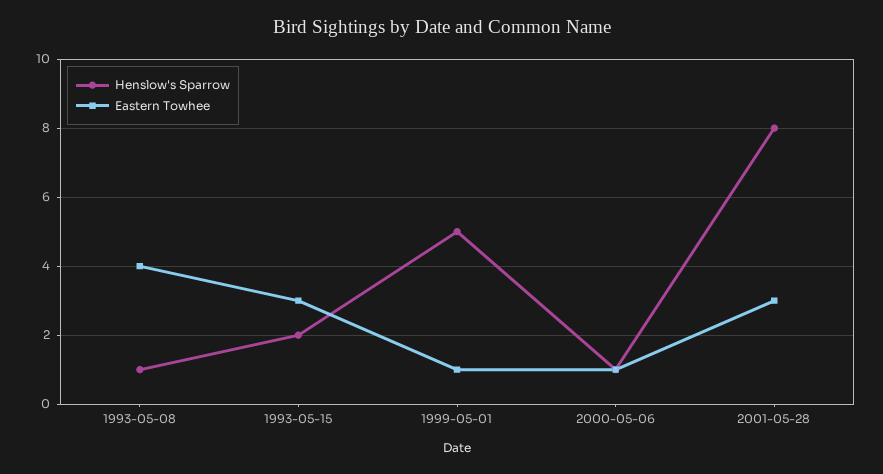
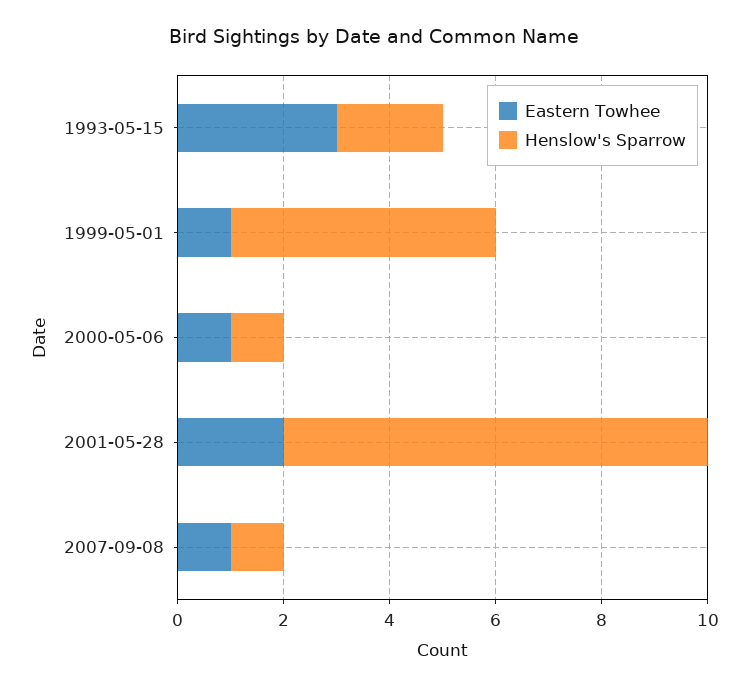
Henslow's Sparrow, 1993-05-08: 1 -> none
Eastern Towhee, 1993-05-08: 4 -> none
Eastern Towhee, 2001-05-28: 3 -> 2
Eastern Towhee, 2007-09-08: none -> 1
Henslow's Sparrow, 2007-09-08: none -> 1

